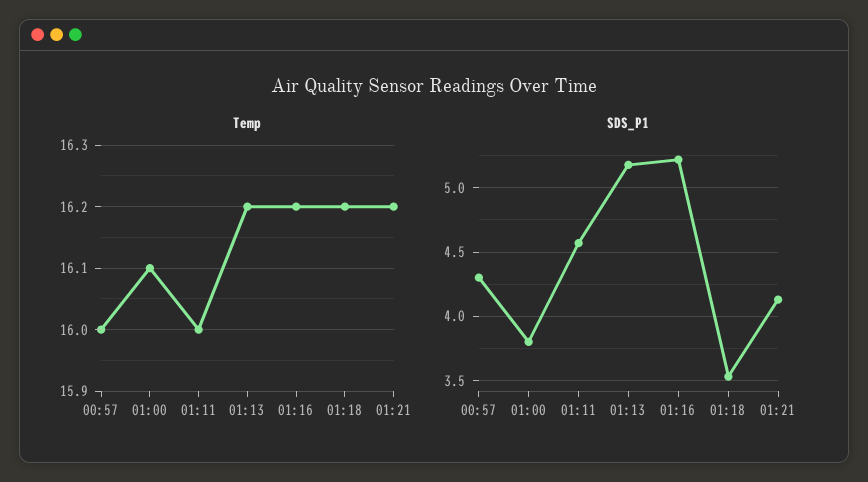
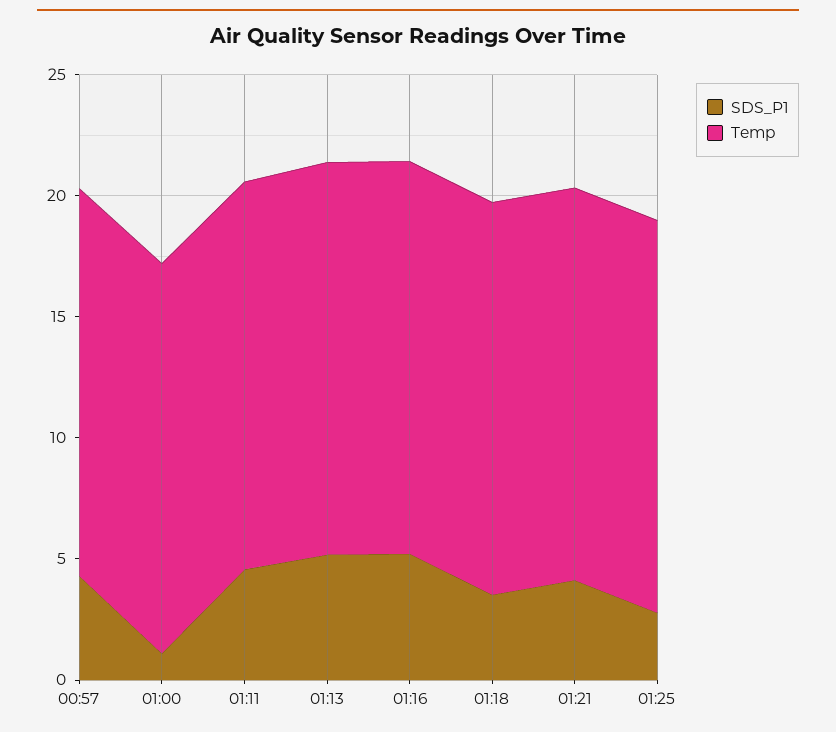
SDS_P1, 01:00: 3.8 -> 1
SDS_P1, 01:25: none -> 3
Temp, 01:25: none -> 16

